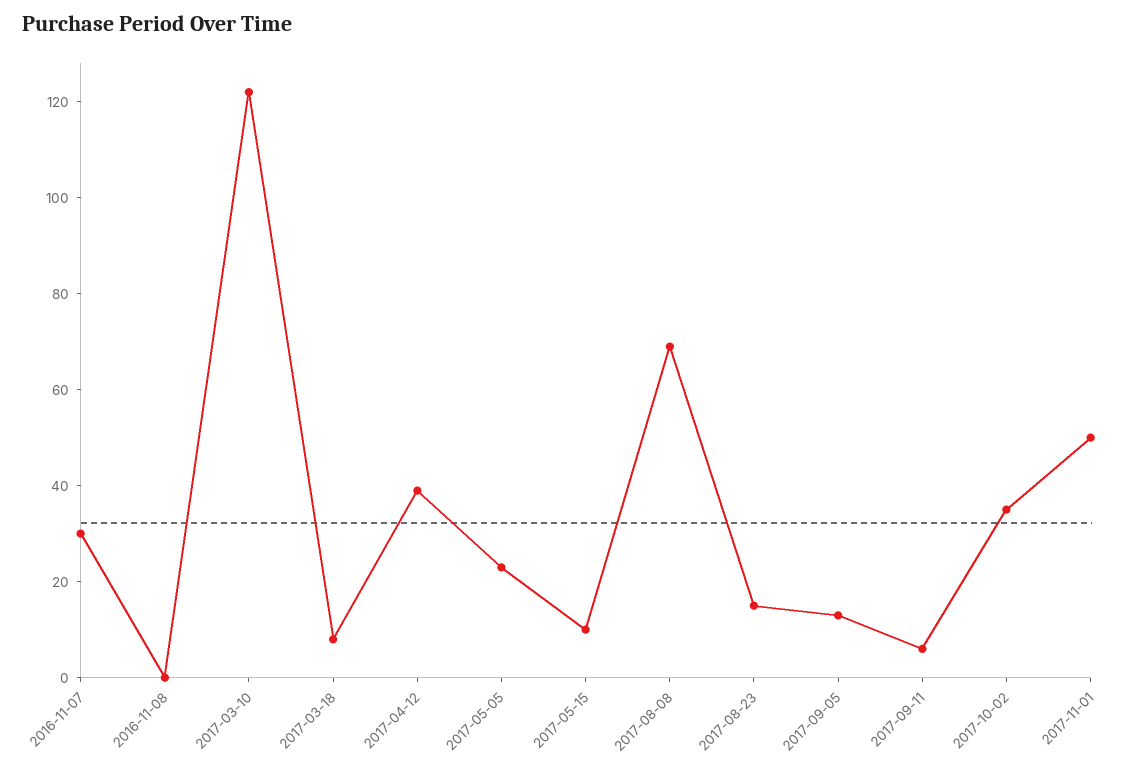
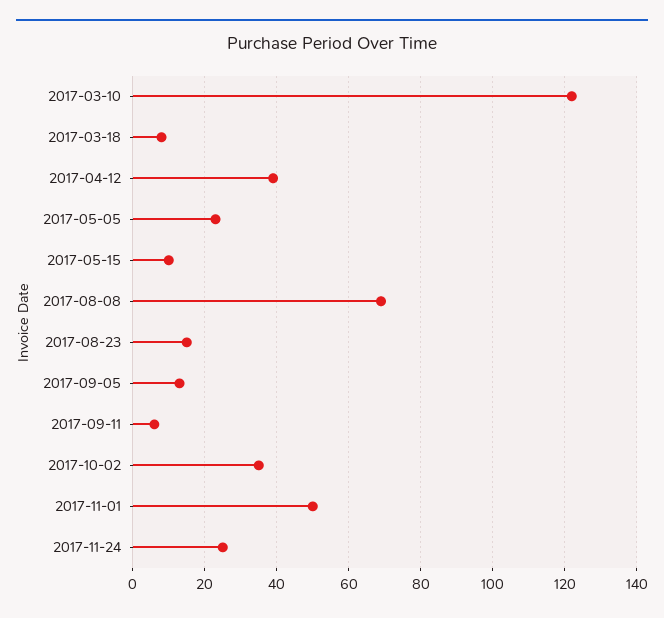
2016-11-07: 30 -> none
2016-11-08: 0 -> none
2017-11-24: none -> 25

